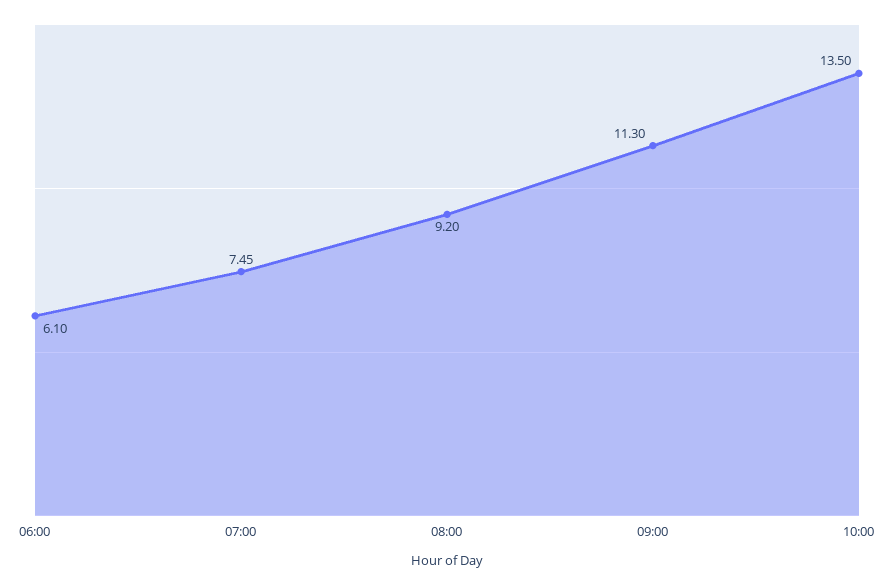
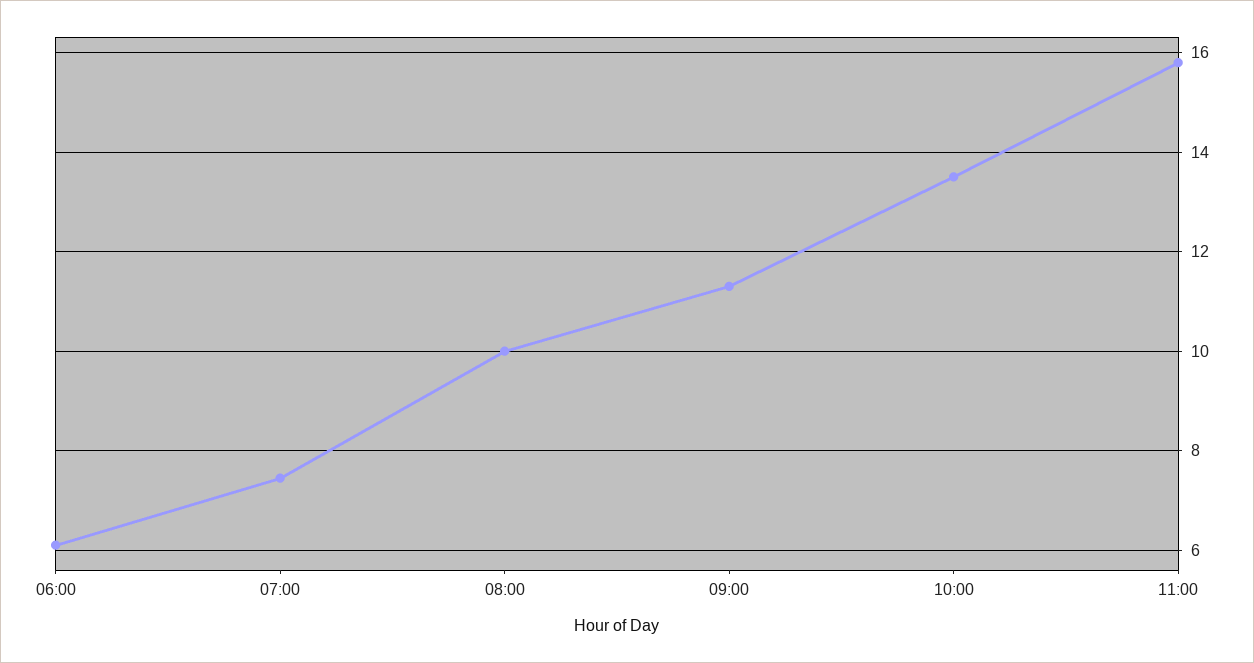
08:00: 9.2 -> 10
11:00: none -> 15.8

